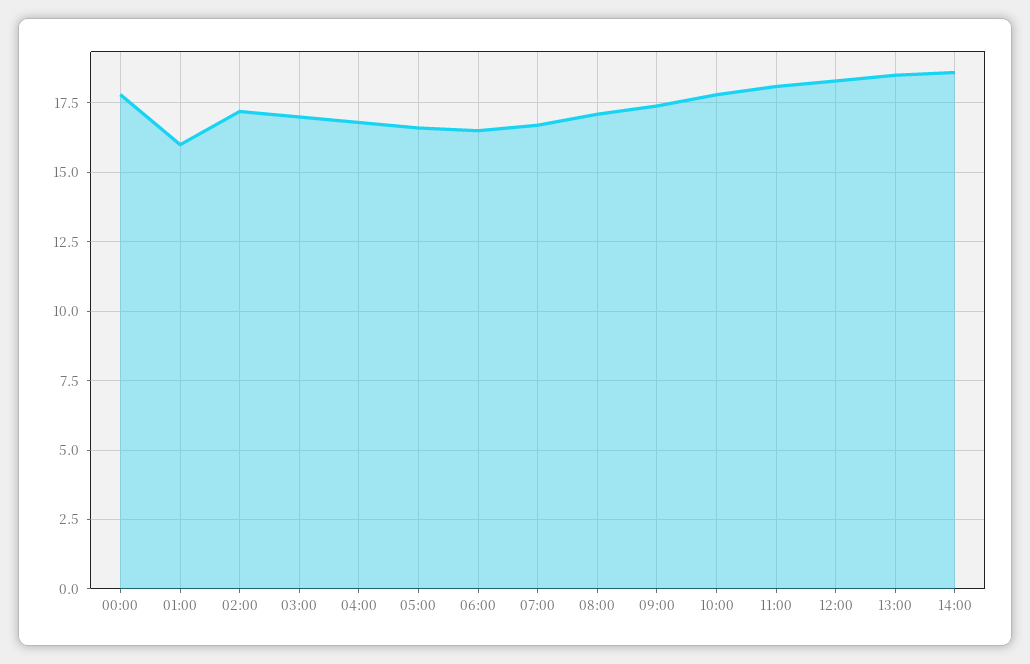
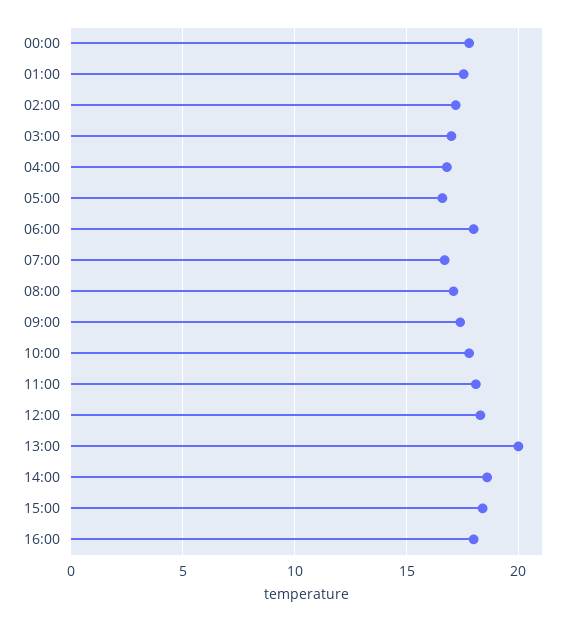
01:00: 16 -> 17.5
06:00: 16.5 -> 18
13:00: 18.5 -> 20
15:00: none -> 18.5
16:00: none -> 18

